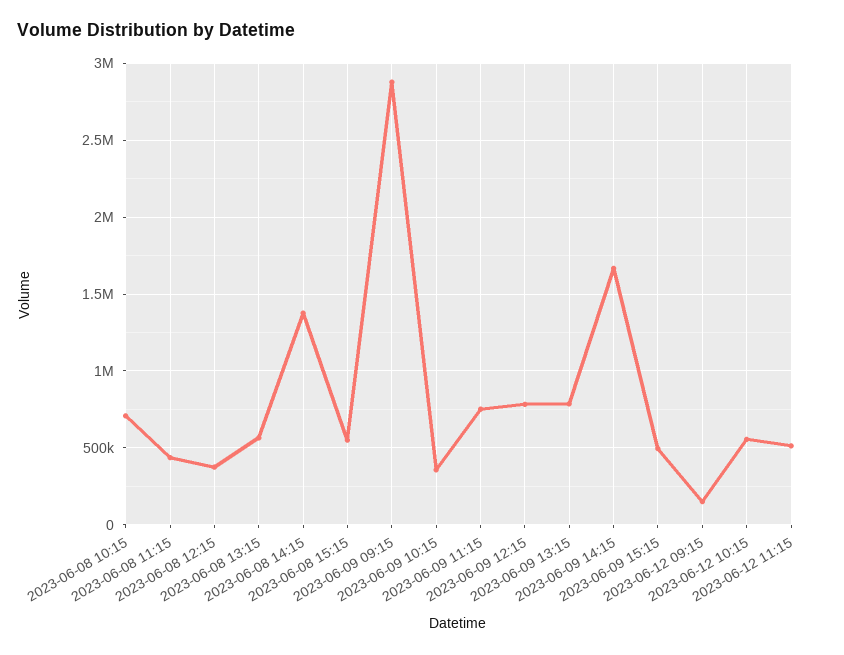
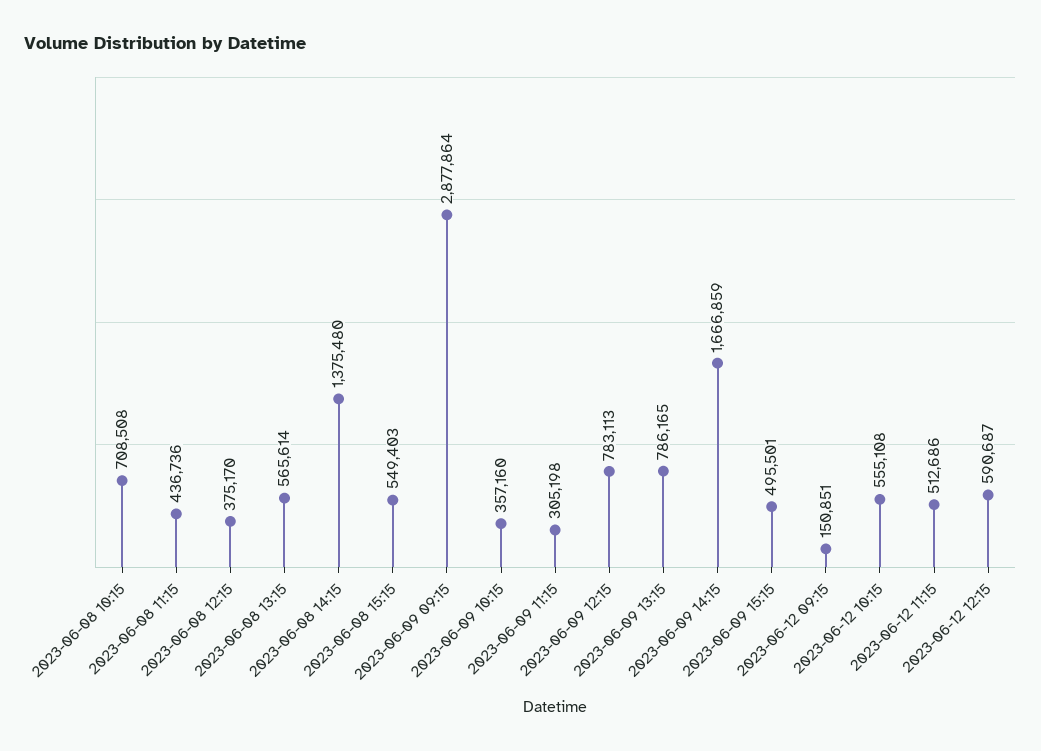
2023-06-09 11:15: 750000 -> 305198
2023-06-12 12:15: none -> 590687

